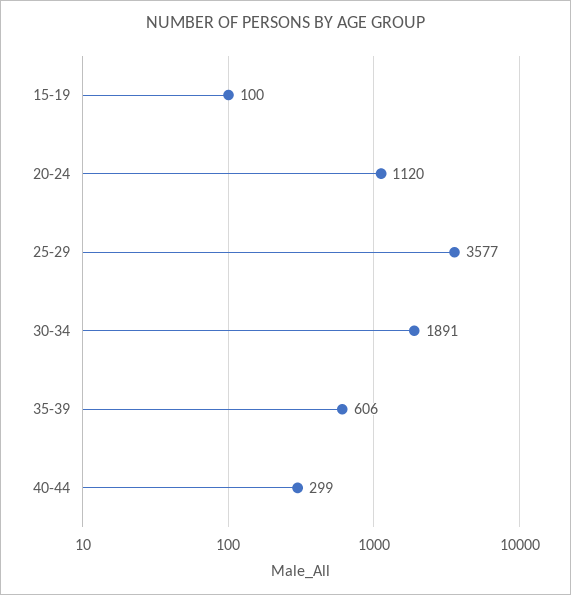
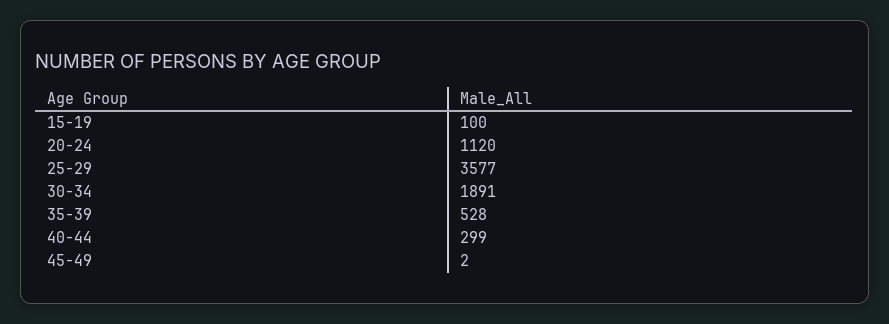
35-39: 606 -> 528
45-49: none -> 2

